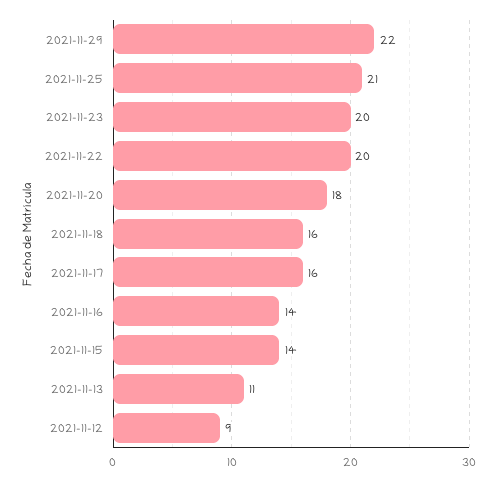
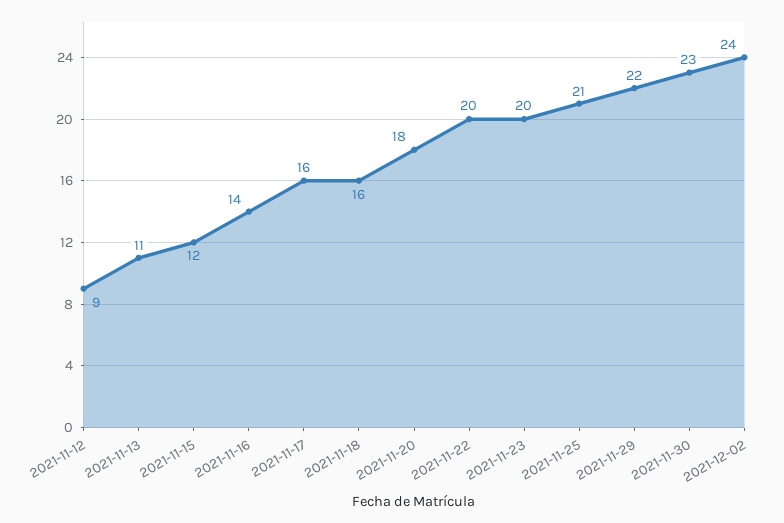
2021-11-15: 14 -> 12
2021-11-30: none -> 23
2021-12-02: none -> 24

